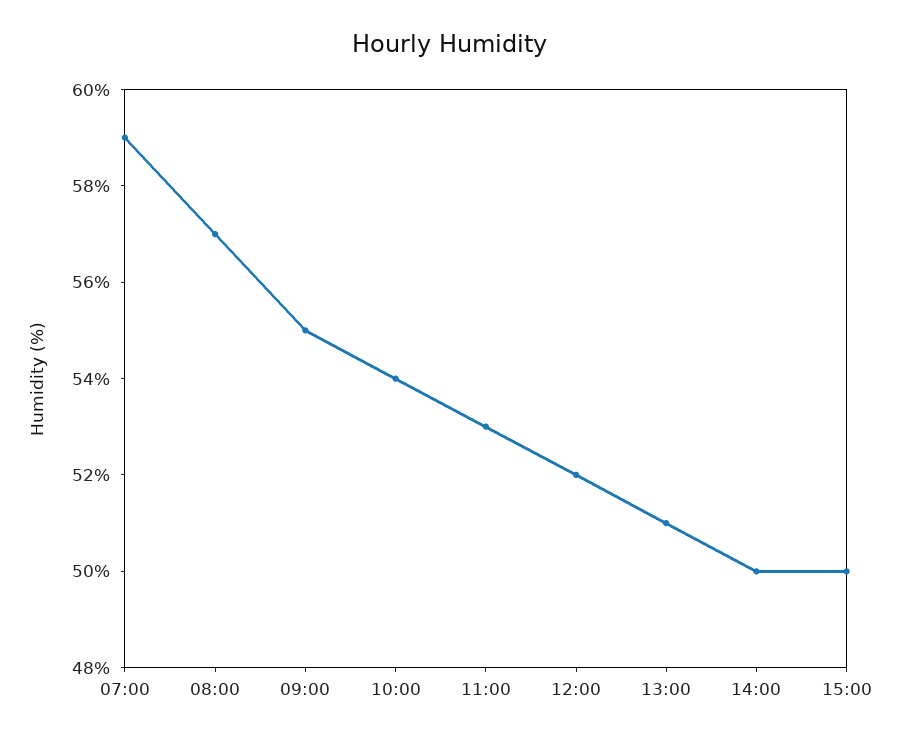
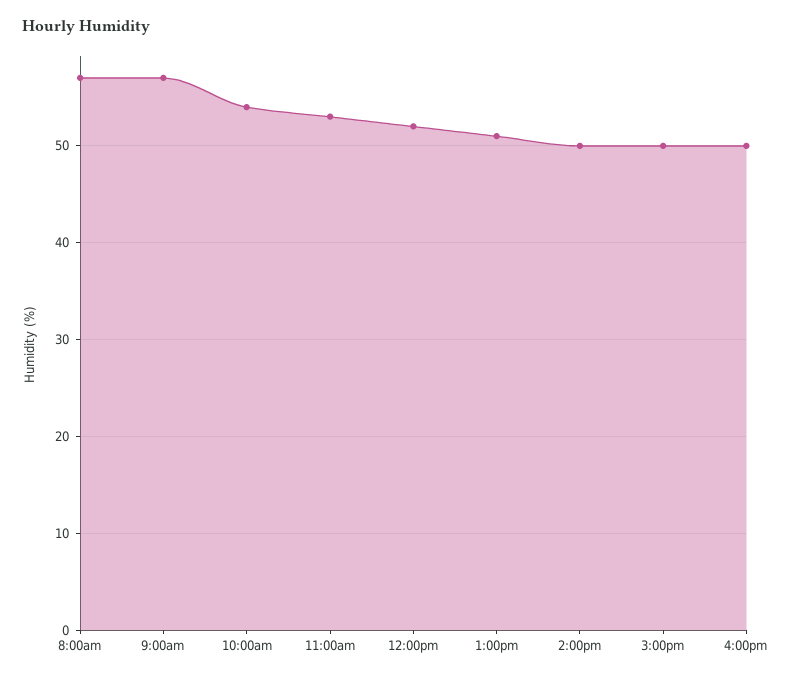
07:00: 59 -> none
09:00: 55 -> 57
4:00pm: none -> 50

